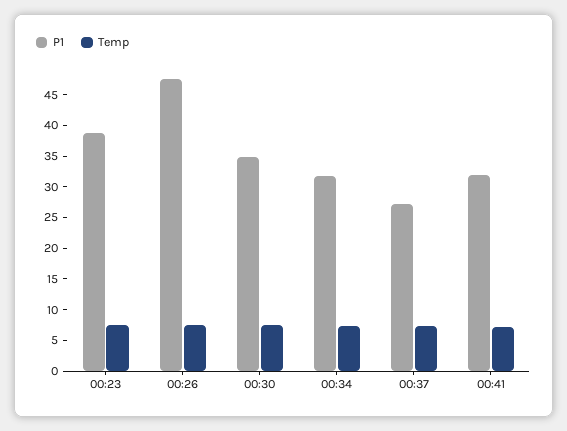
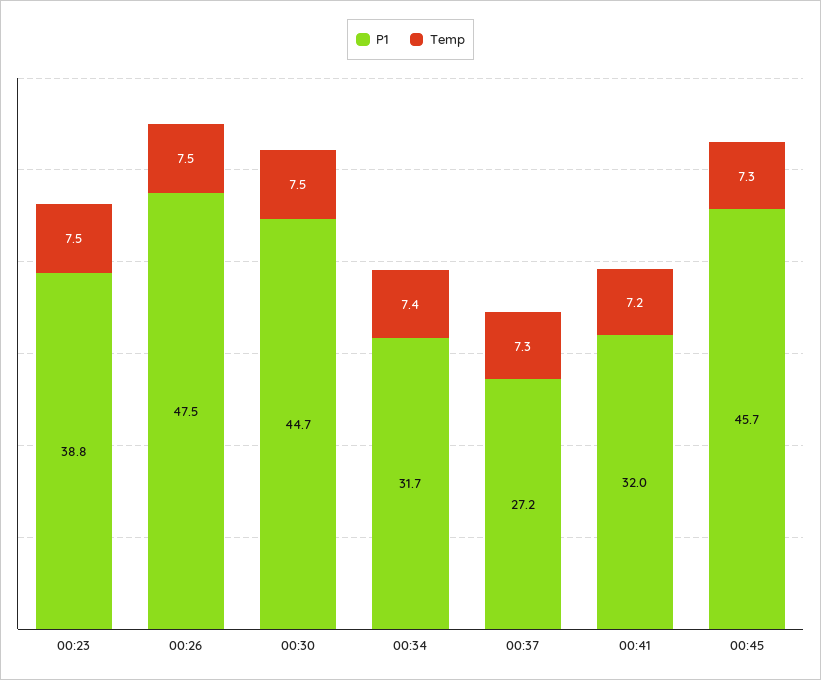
P1, 00:30: 35 -> 44.7
P1, 00:45: none -> 45.7
Temp, 00:45: none -> 7.3

